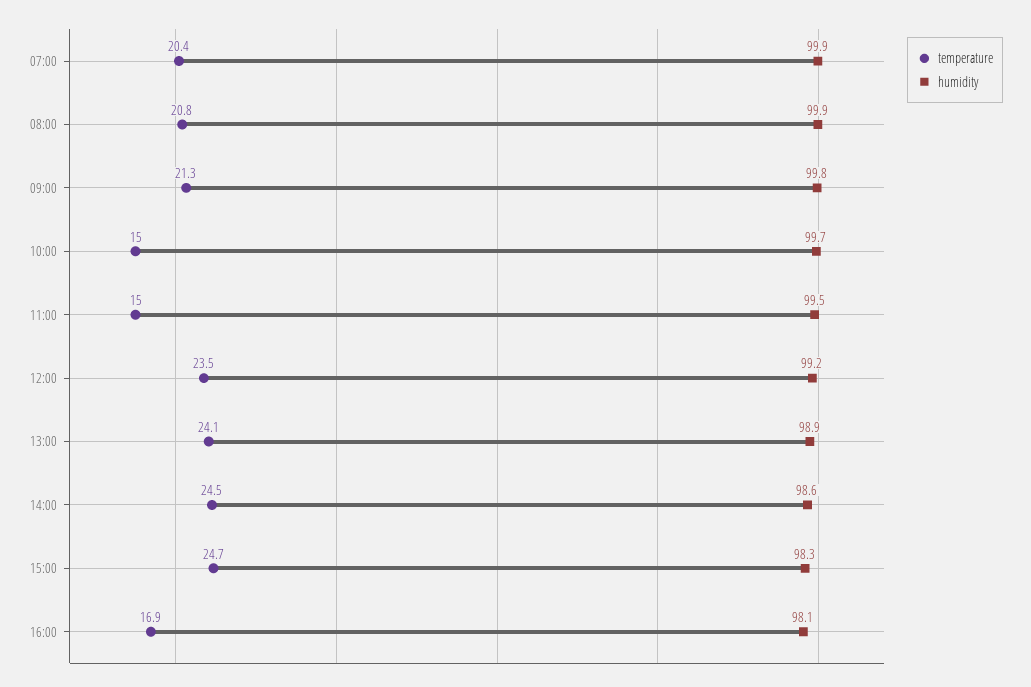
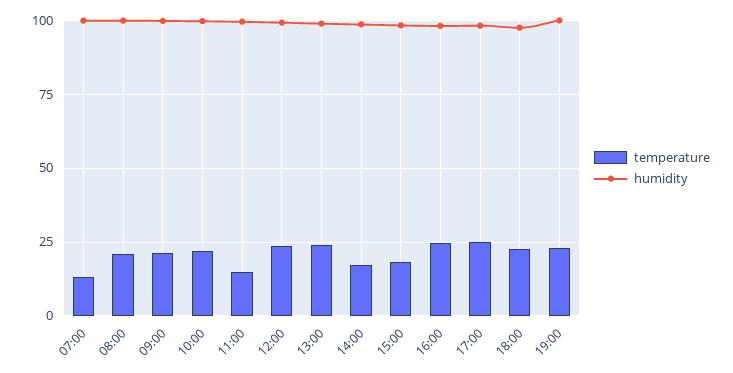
temperature, 07:00: 20.4 -> 12.5
temperature, 10:00: 15 -> 22.5
temperature, 14:00: 24.5 -> 17.5
temperature, 15:00: 24.7 -> 17.5
temperature, 16:00: 16.9 -> 25
temperature, 17:00: none -> 25
humidity, 17:00: none -> 97.5
temperature, 18:00: none -> 22.5
humidity, 18:00: none -> 97.5
temperature, 19:00: none -> 22.5
humidity, 19:00: none -> 100

